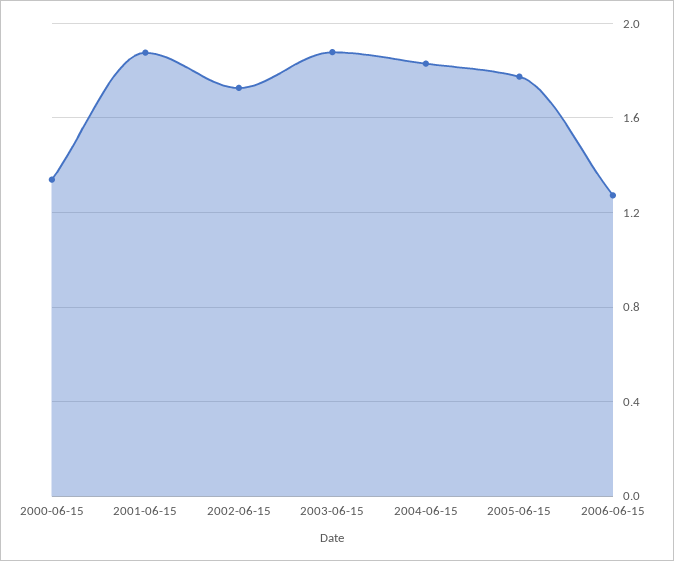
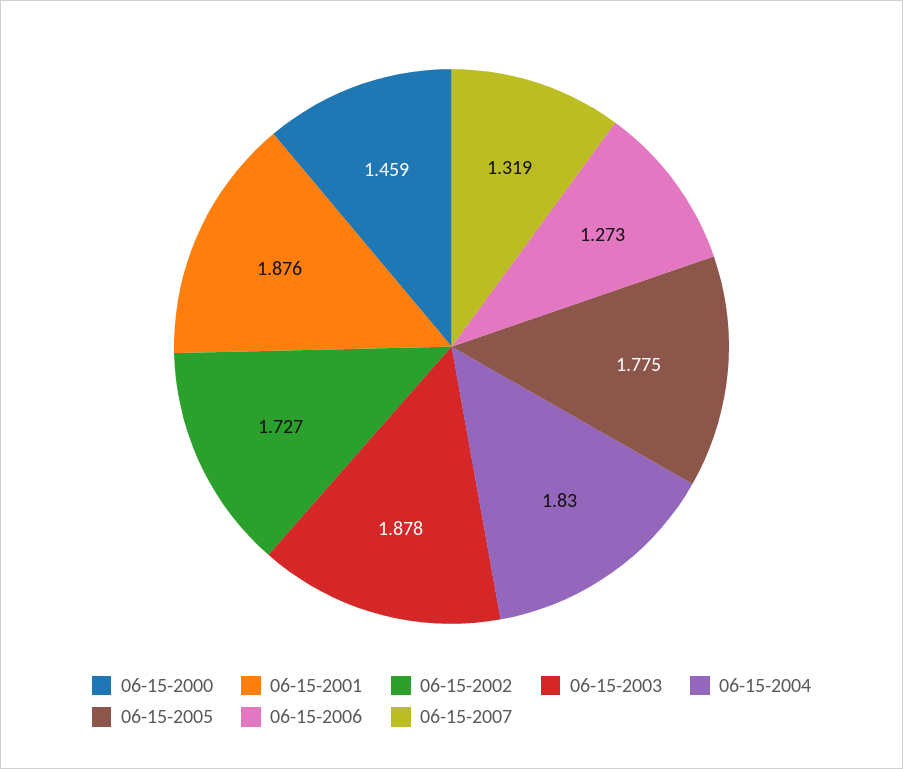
2000-06-15: 1.35 -> 1.459
06-15-2007: none -> 1.319

